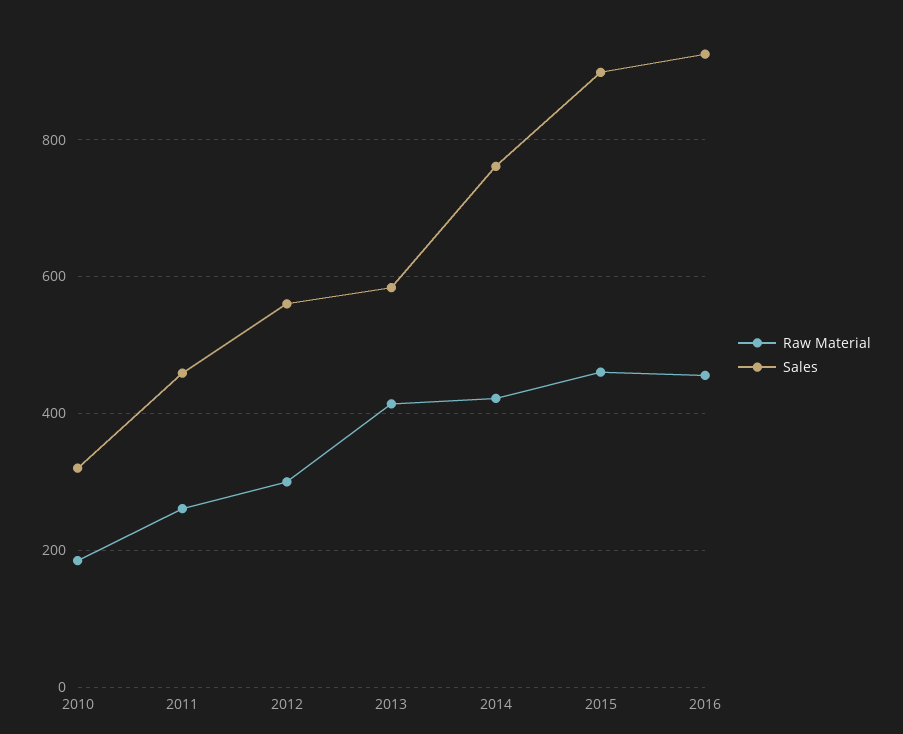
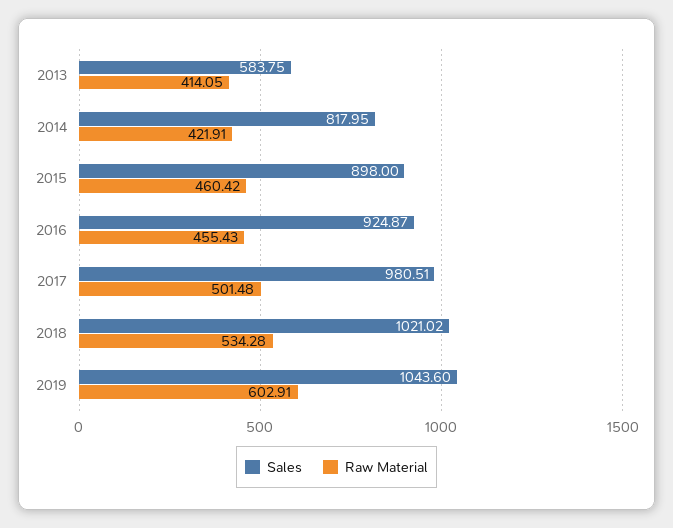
Raw Material, 2010: 180 -> none
Sales, 2010: 320 -> none
Raw Material, 2011: 260 -> none
Sales, 2011: 460 -> none
Raw Material, 2012: 300 -> none
Sales, 2012: 560 -> none
Sales, 2014: 760 -> 817.95
Sales, 2017: none -> 980.51
Raw Material, 2017: none -> 501.48
Sales, 2018: none -> 1021.02
Raw Material, 2018: none -> 534.28
Sales, 2019: none -> 1043.6
Raw Material, 2019: none -> 602.91

